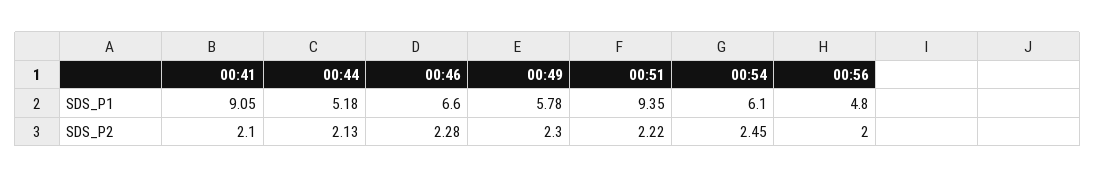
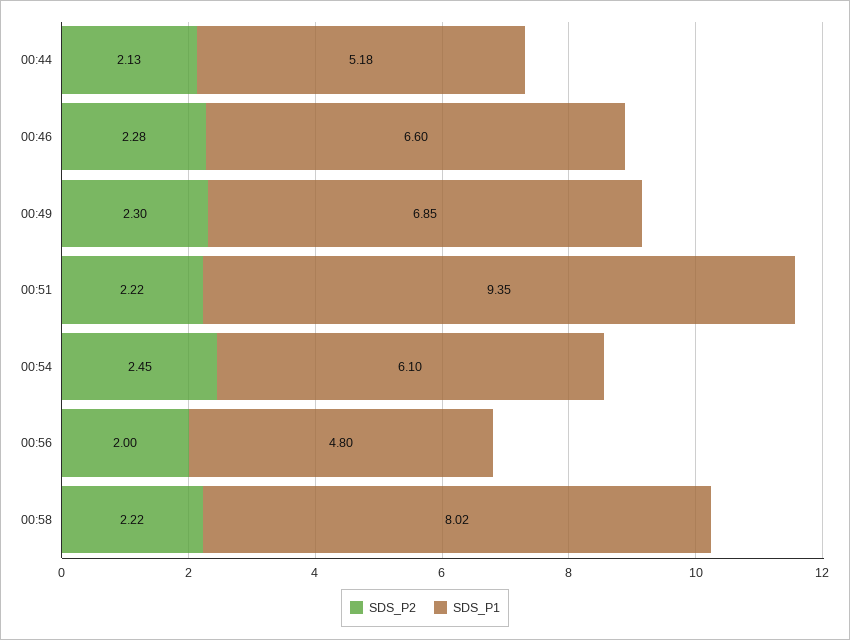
SDS_P1, 00:41: 9.05 -> none
SDS_P1, 00:49: 5.78 -> 6.85
SDS_P2, 00:41: 2.1 -> none
SDS_P2, 00:58: none -> 2.22
SDS_P1, 00:58: none -> 8.02

